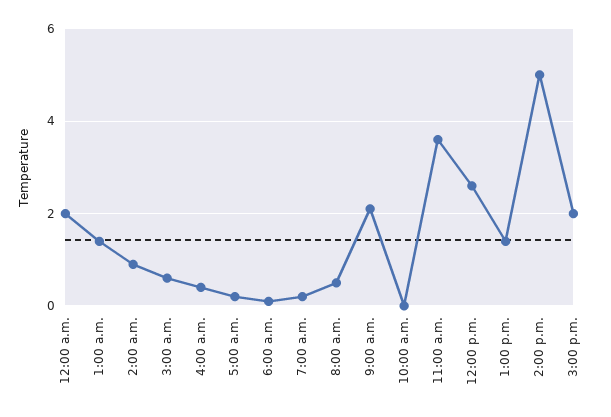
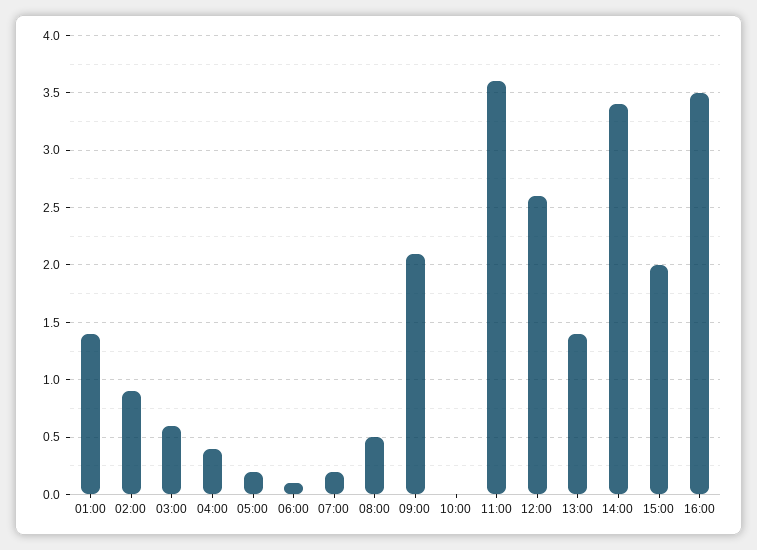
12:00 a.m.: 2 -> none
2:00 p.m.: 5 -> 3.4
16:00: none -> 3.5

